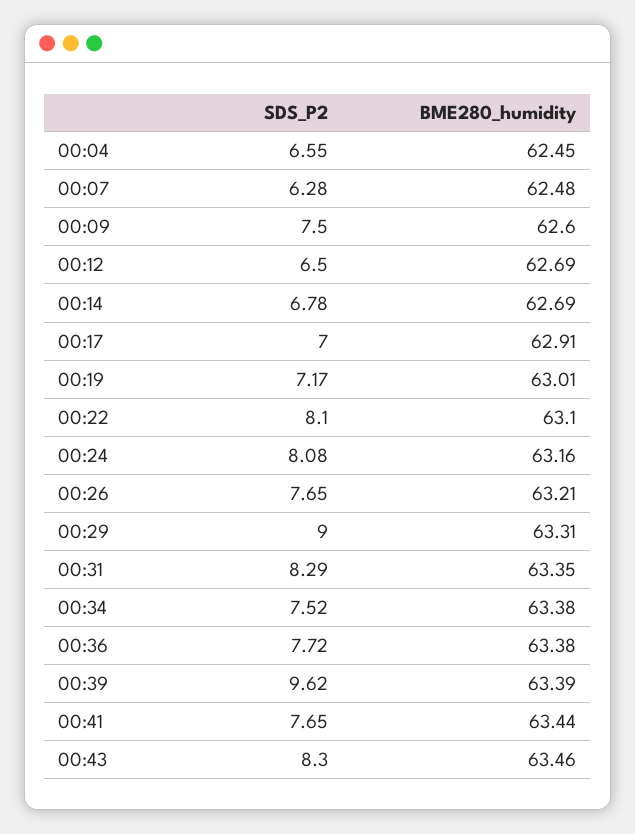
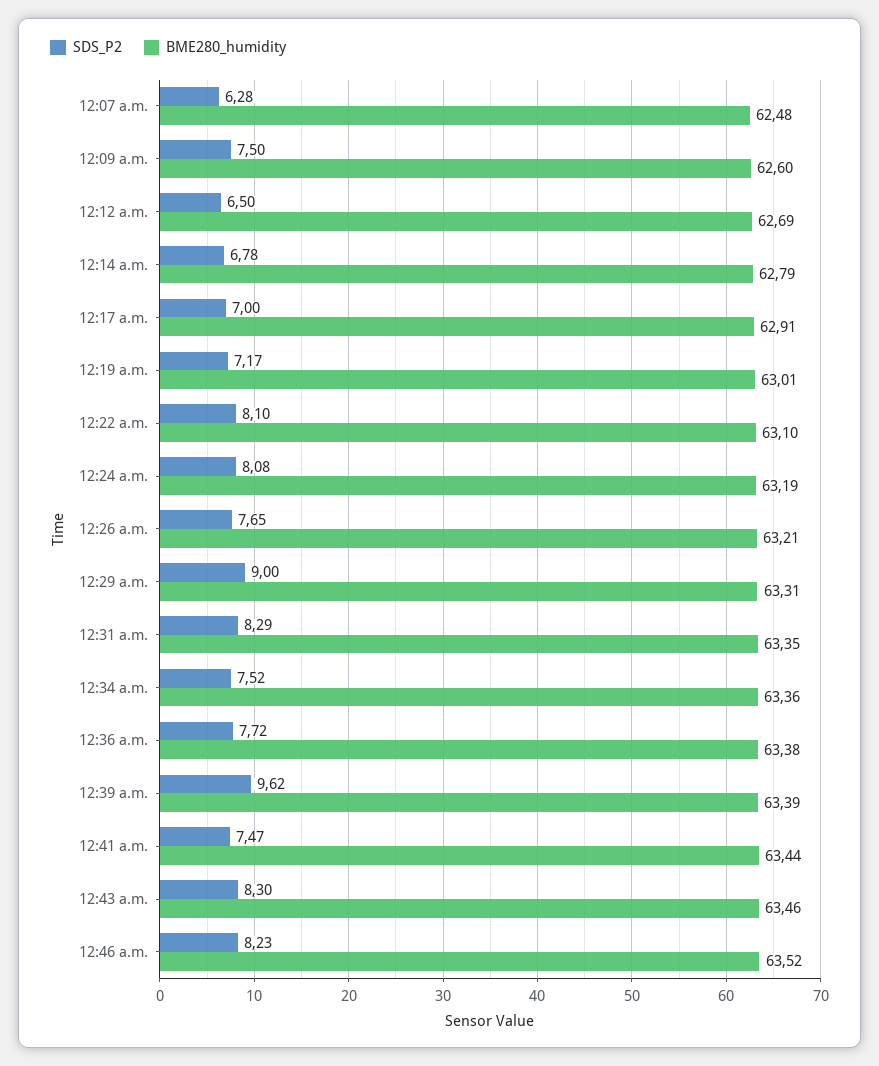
SDS_P2, 00:04: 6.55 -> none
BME280_humidity, 00:04: 62.45 -> none
BME280_humidity, 00:14: 62.69 -> 62.79
BME280_humidity, 00:24: 63.16 -> 63.19
BME280_humidity, 00:34: 63.38 -> 63.36
SDS_P2, 00:41: 7.65 -> 7.47
SDS_P2, 12:46 a.m.: none -> 8.23
BME280_humidity, 12:46 a.m.: none -> 63.52

